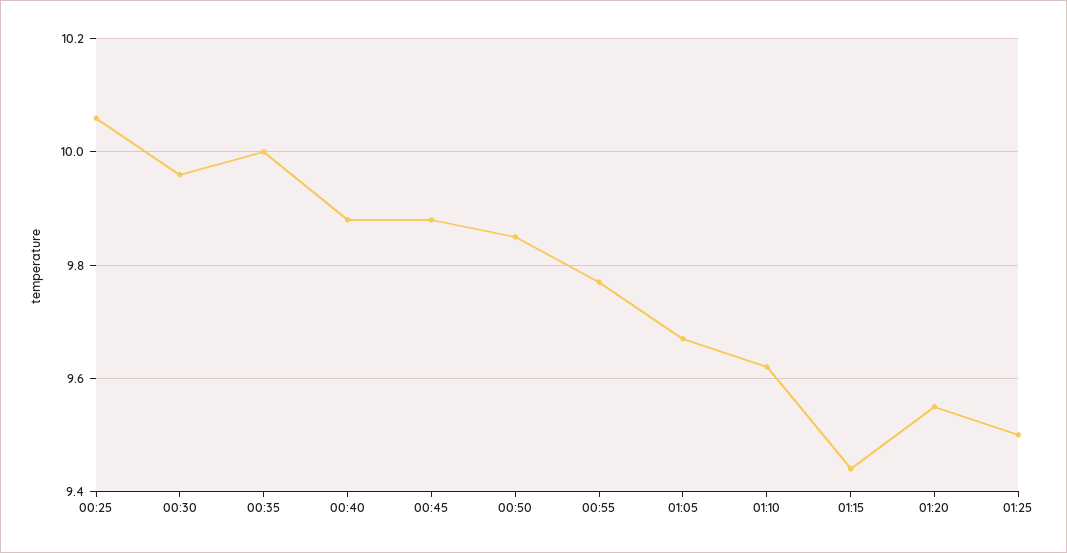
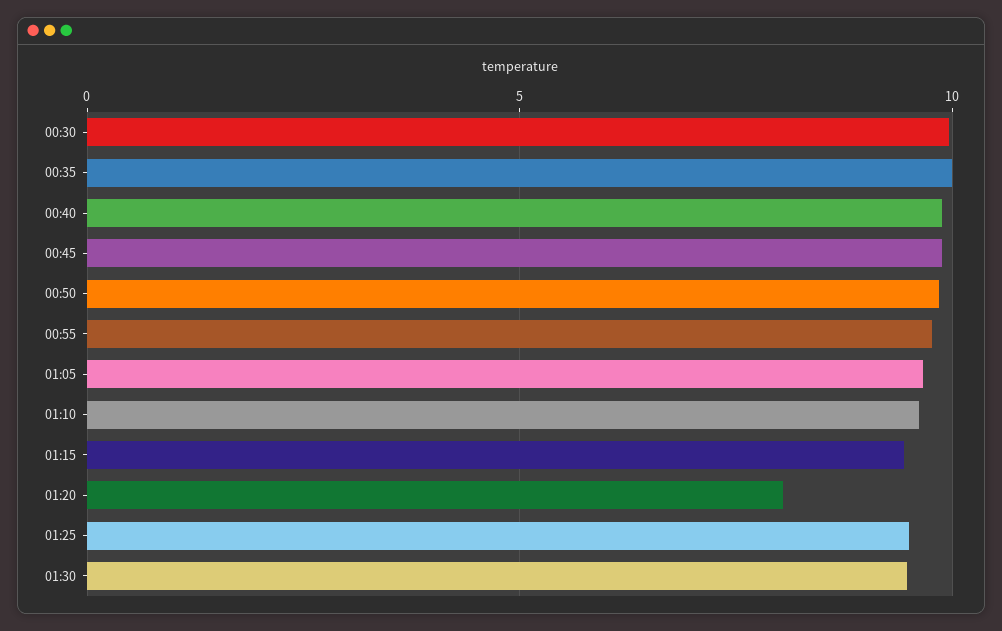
00:25: 10.05 -> none
01:20: 9.55 -> 8
01:30: none -> 9.5

